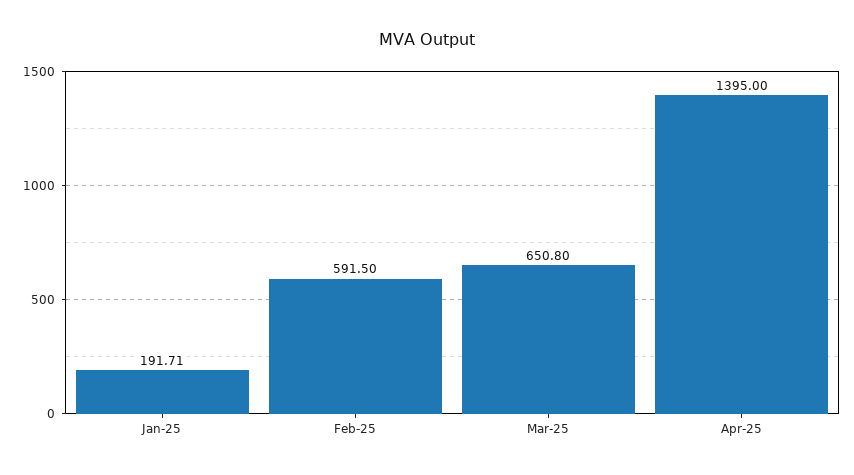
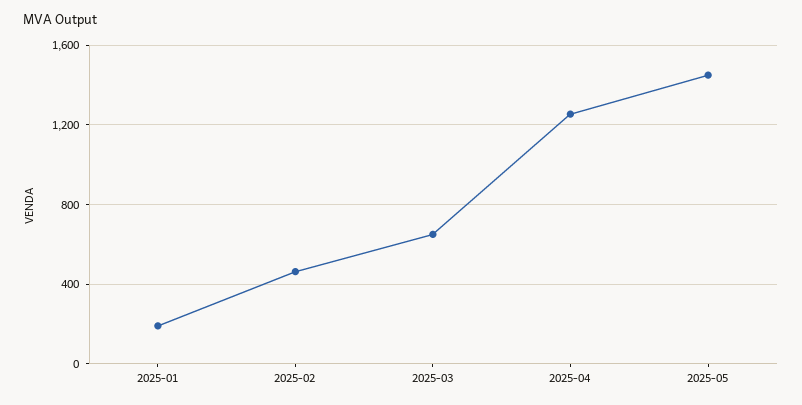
Feb-25: 591.5 -> 450
Apr-25: 1395 -> 1250
2025-05: none -> 1450

